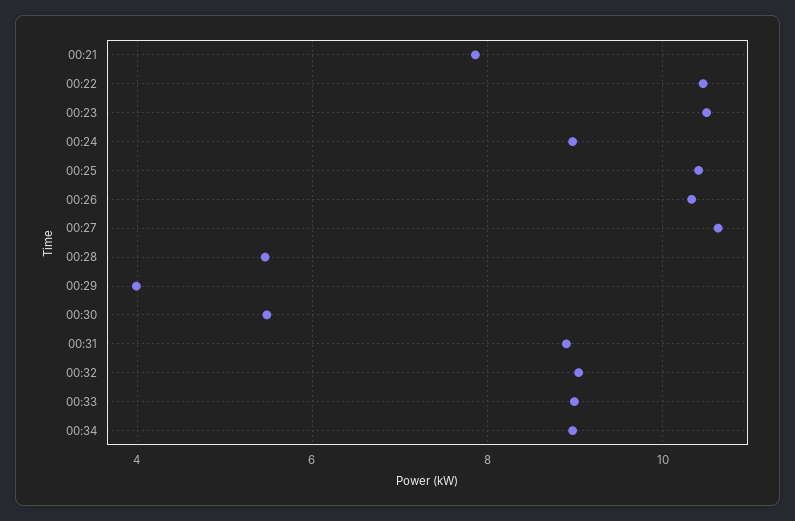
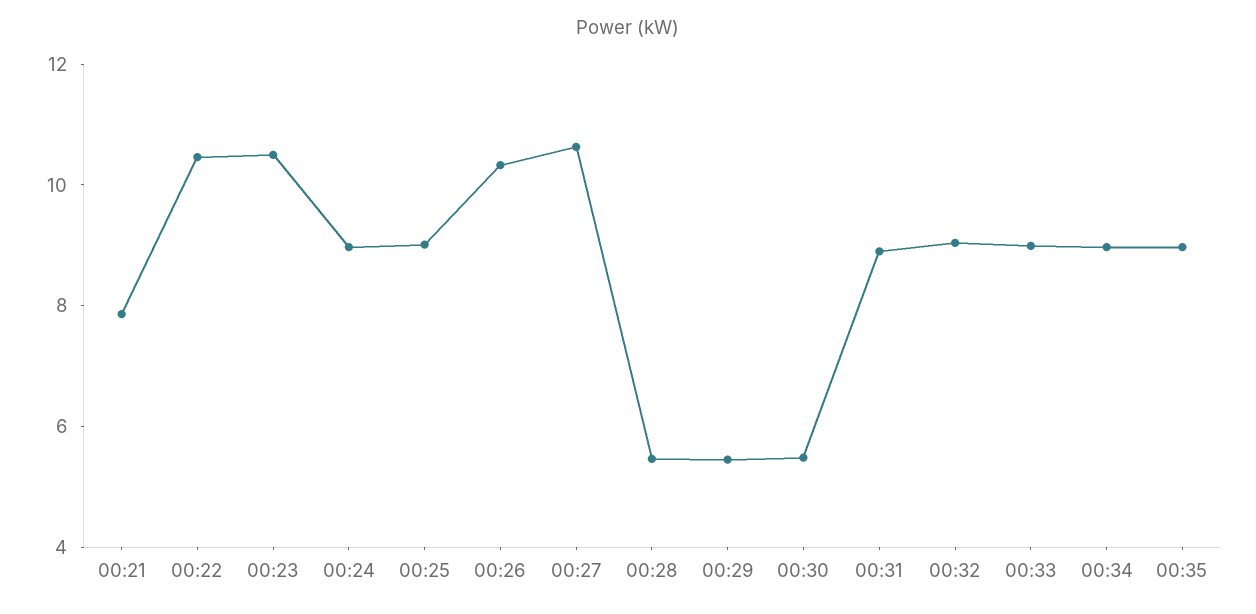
00:25: 10.4 -> 9
00:29: 4 -> 5.5
00:35: none -> 9

